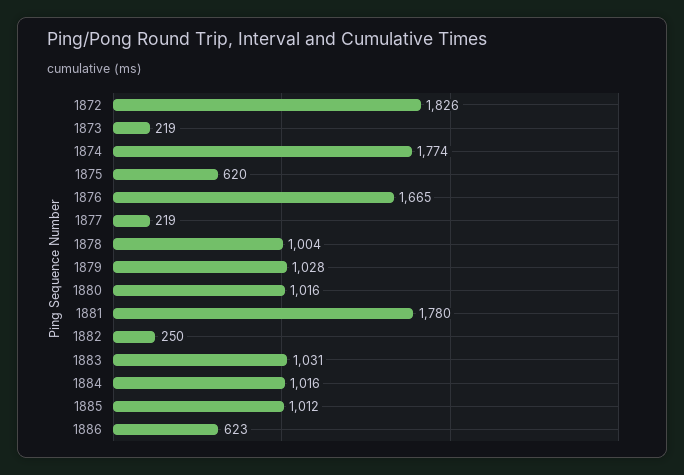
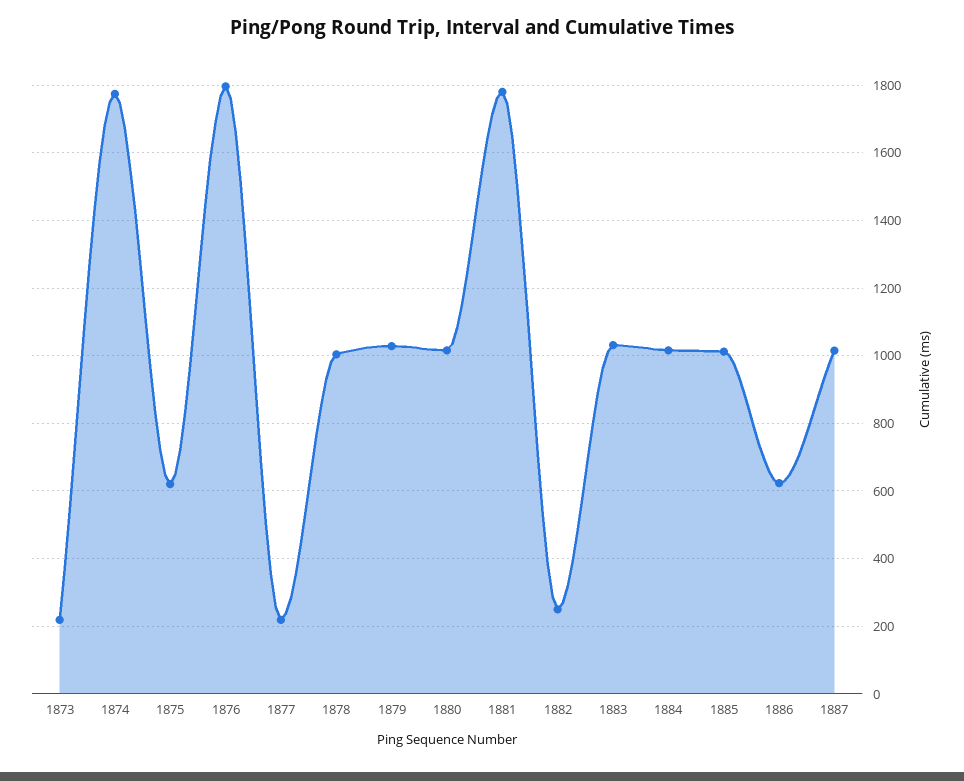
1872: 1826 -> none
1876: 1665 -> 1800
1887: none -> 1020

